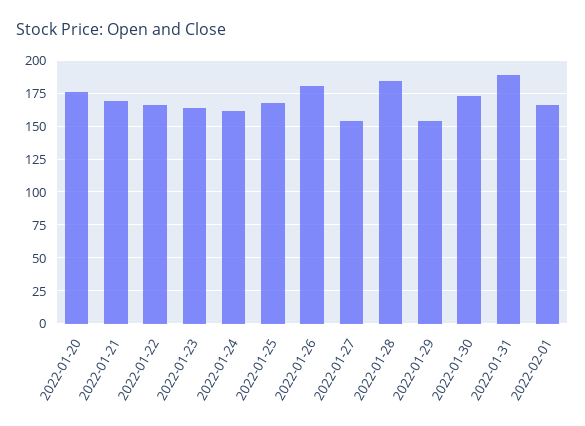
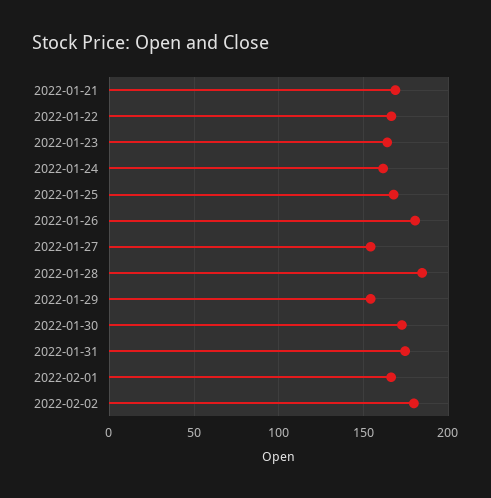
2022-01-20: 175 -> none
2022-01-31: 190 -> 175
2022-02-02: none -> 180

